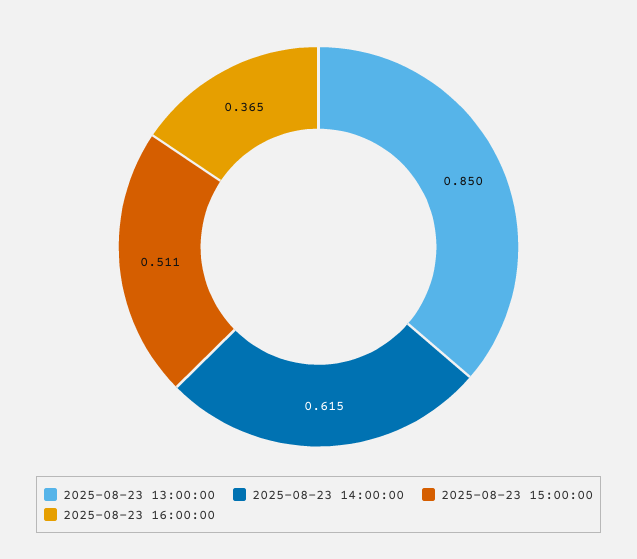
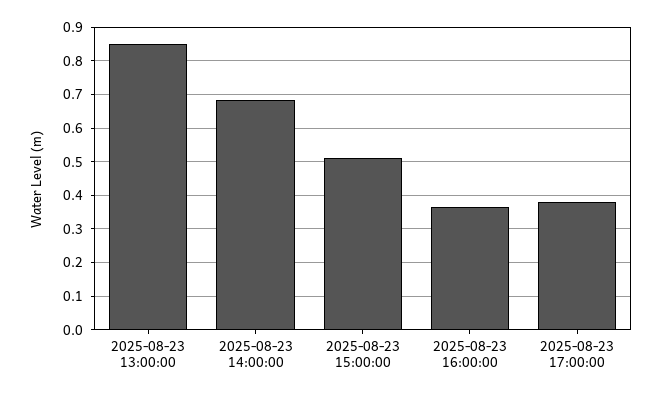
2025-08-23 14:00:00: 0.615 -> 0.68
2025-08-23 17:00:00: none -> 0.38

